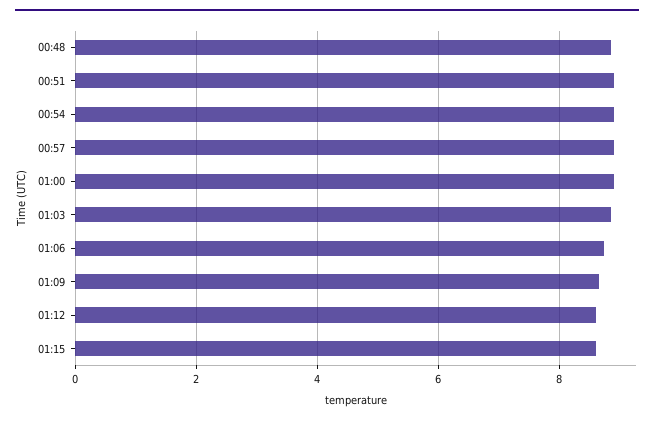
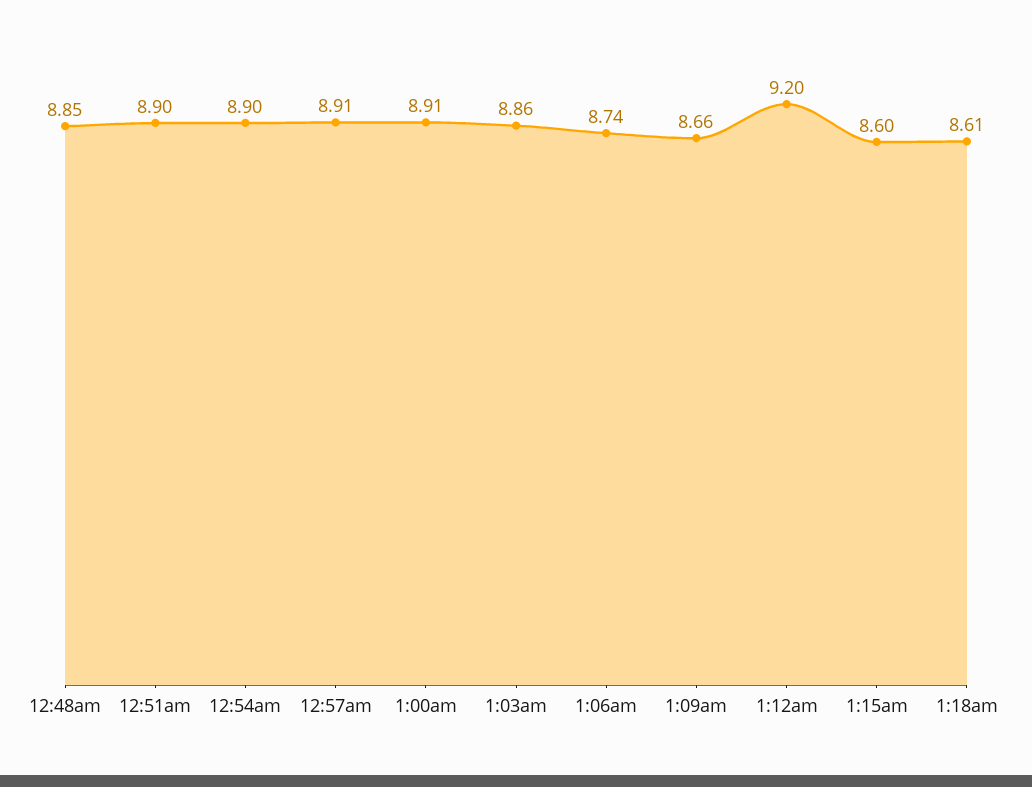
01:12: 8.6 -> 9.2
1:18am: none -> 8.61

